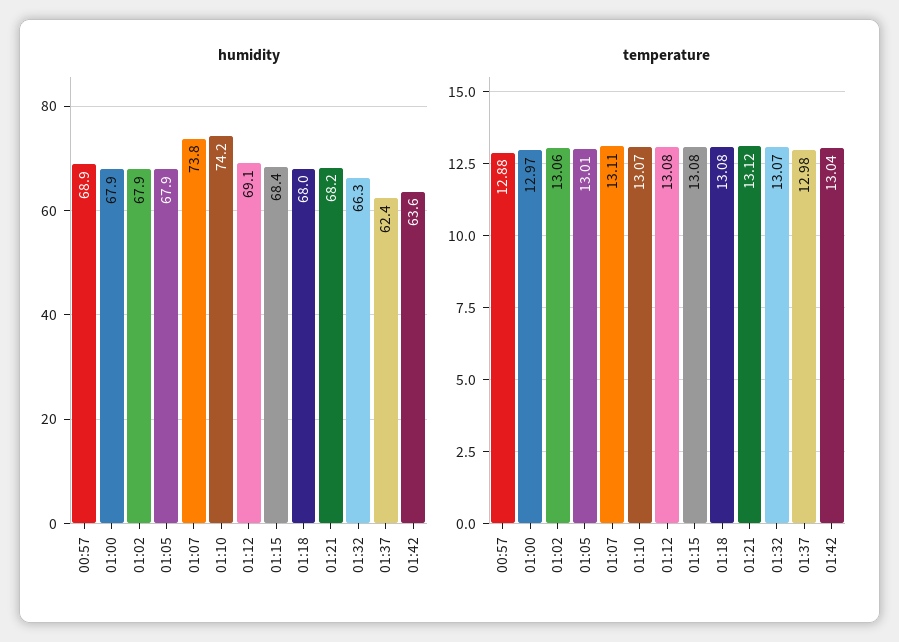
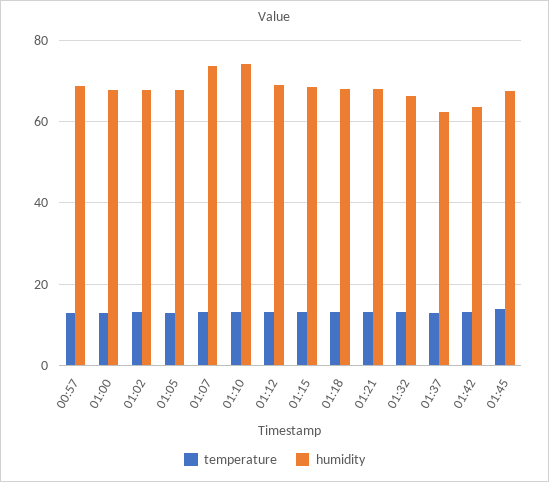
temperature, 01:45: none -> 14
humidity, 01:45: none -> 68

